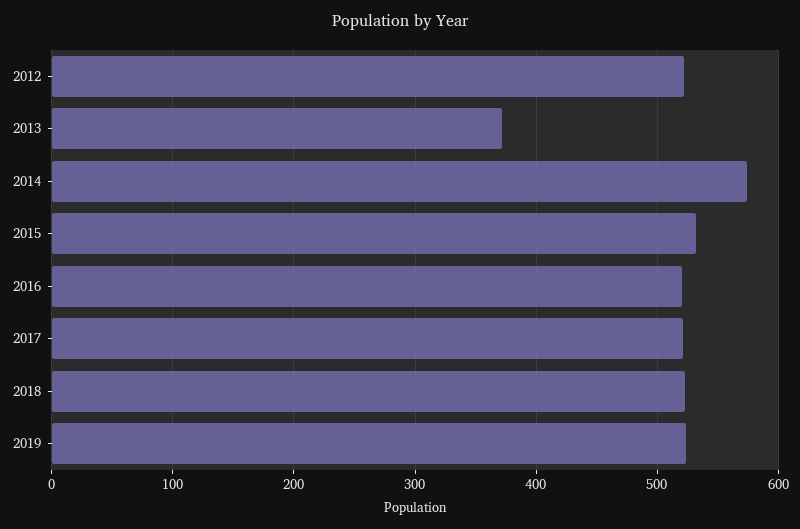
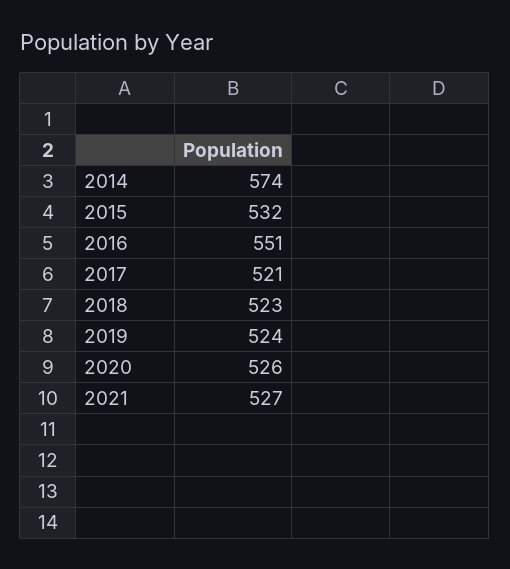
2012: 520 -> none
2013: 370 -> none
2016: 520 -> 551
2020: none -> 526
2021: none -> 527

